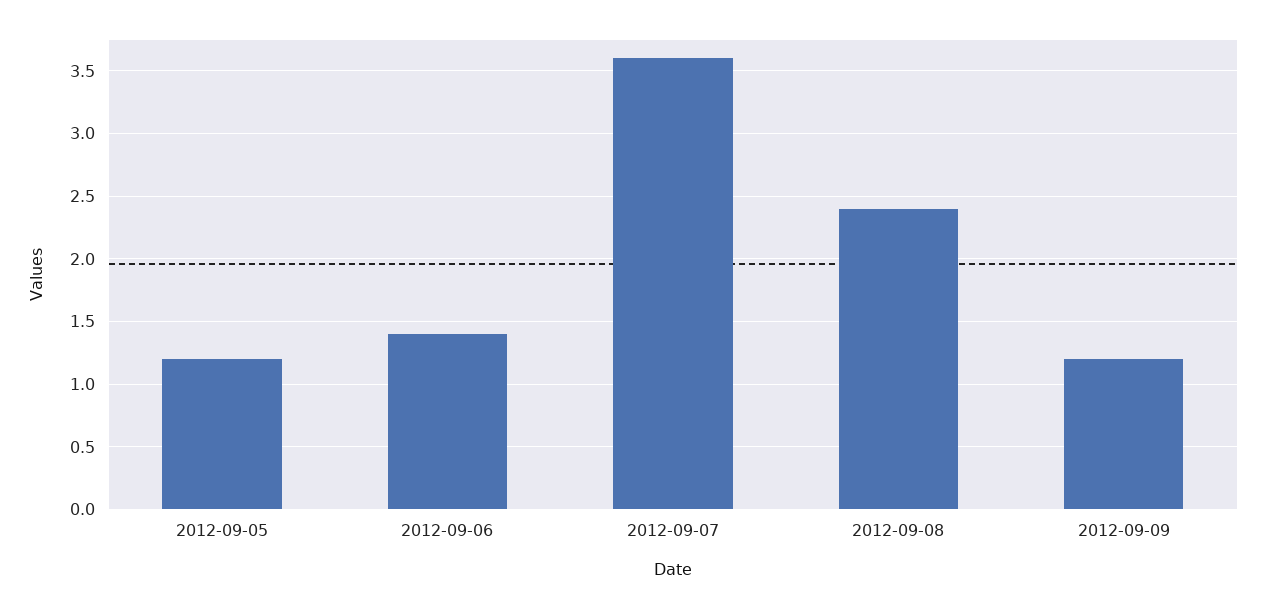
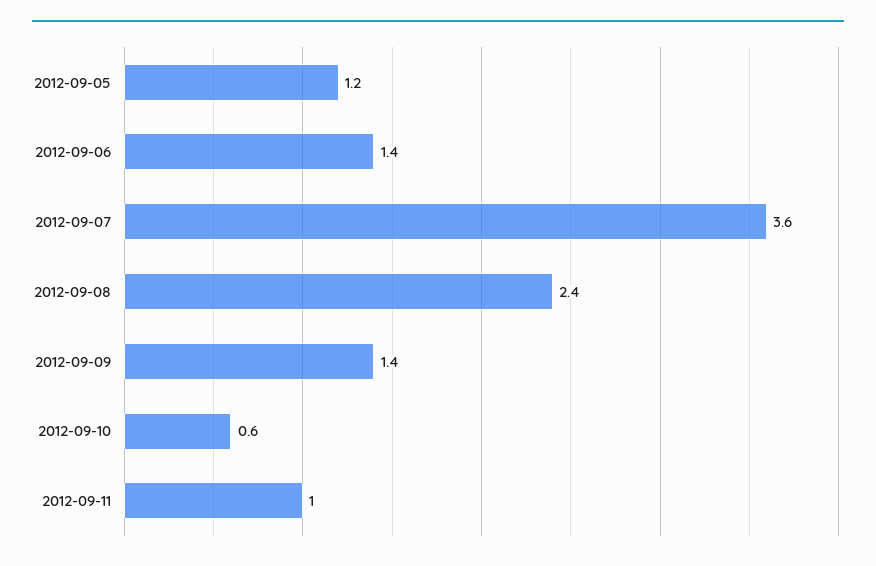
2012-09-09: 1.2 -> 1.4
2012-09-10: none -> 0.6
2012-09-11: none -> 1

